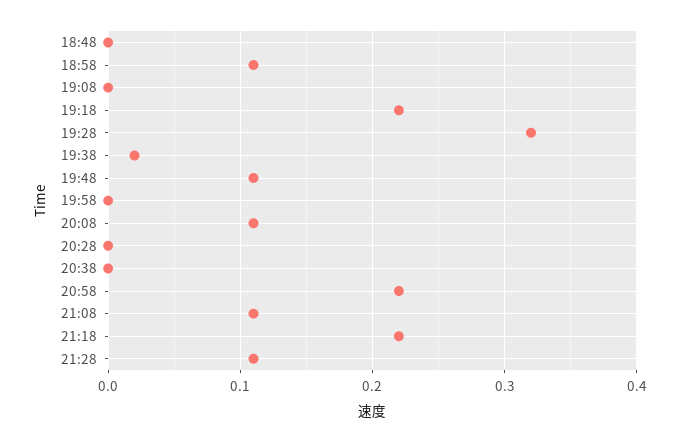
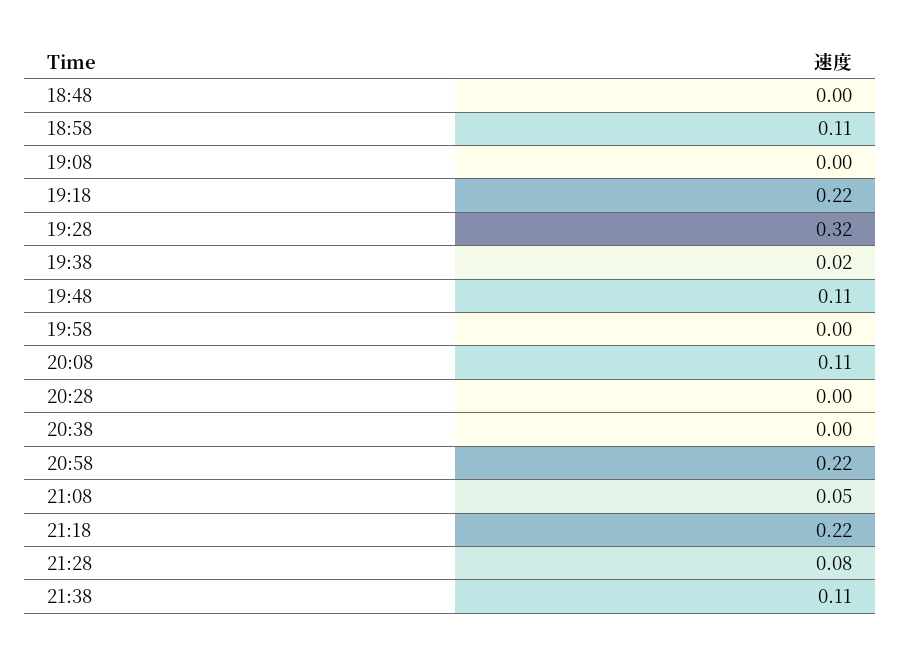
21:08: 0.11 -> 0.05
21:28: 0.11 -> 0.08
21:38: none -> 0.11

